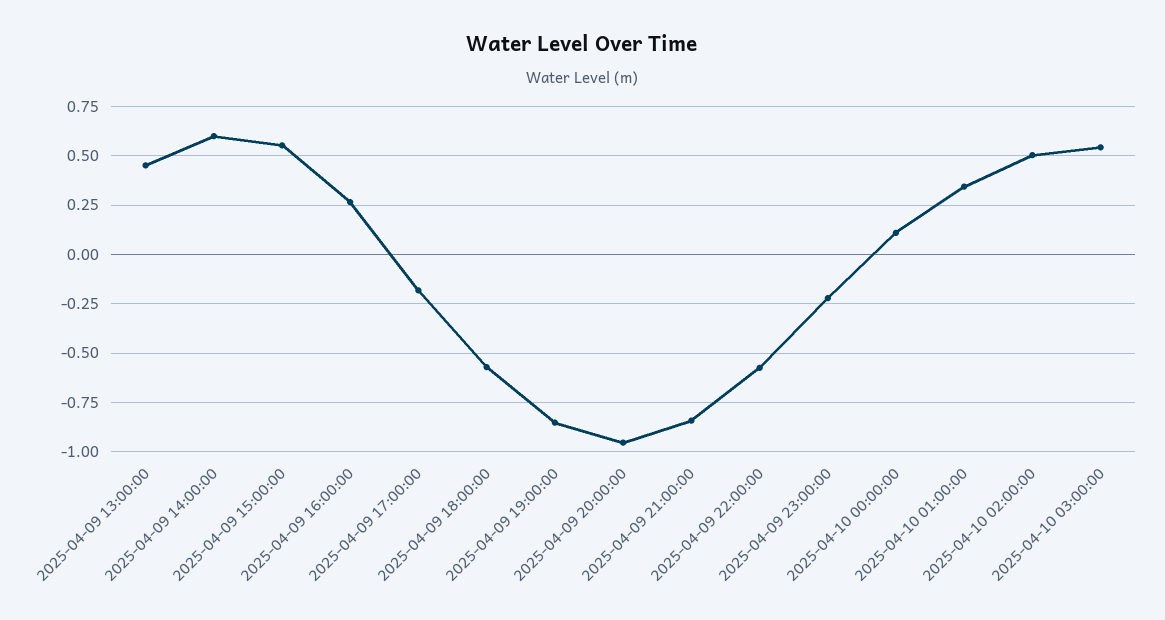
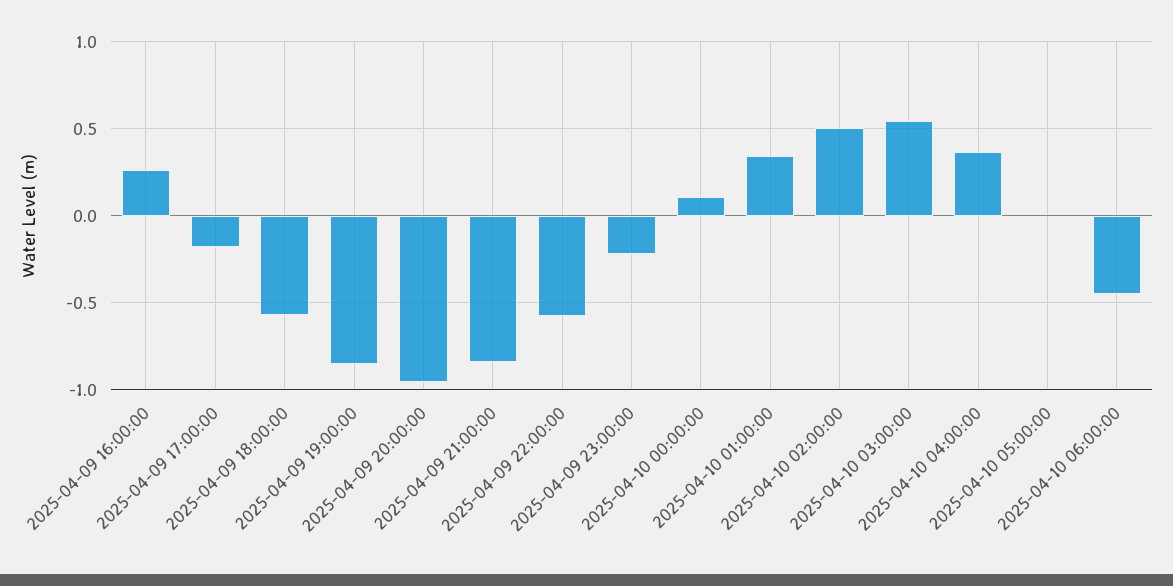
2025-04-09 13:00:00: 0.45 -> none
2025-04-09 14:00:00: 0.6 -> none
2025-04-09 15:00:00: 0.55 -> none
2025-04-10 04:00:00: none -> 0.35
2025-04-10 05:00:00: none -> 0
2025-04-10 06:00:00: none -> -0.45

